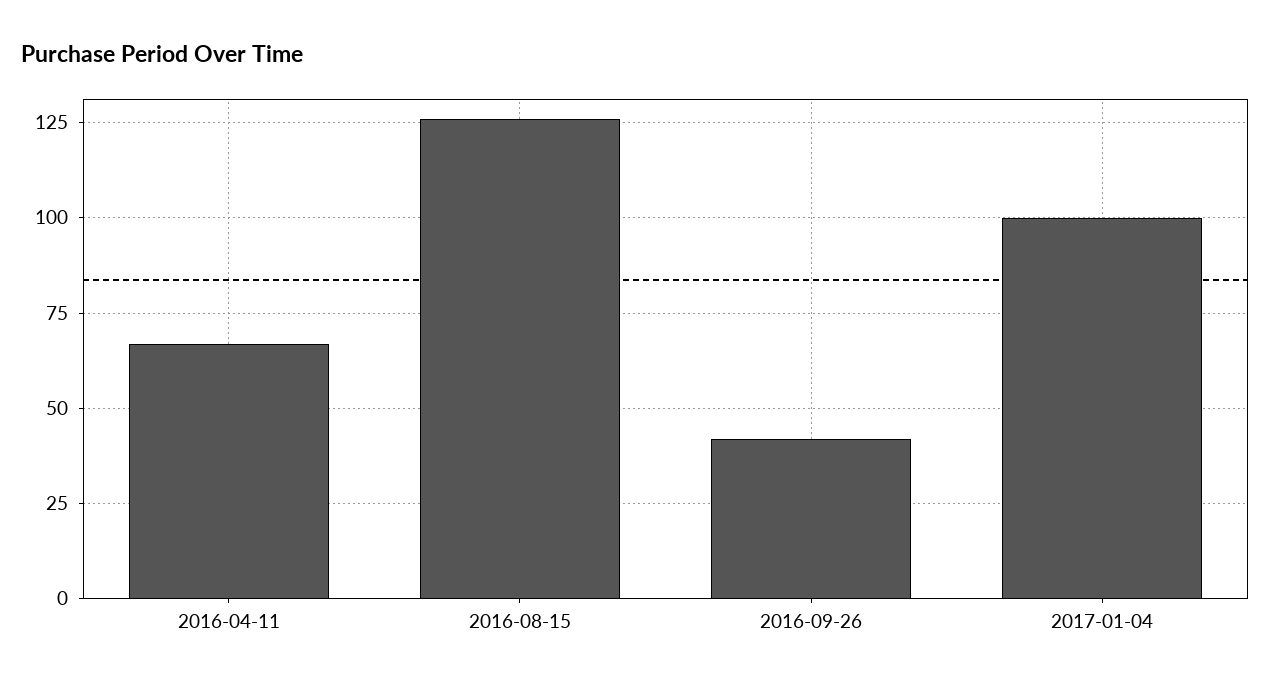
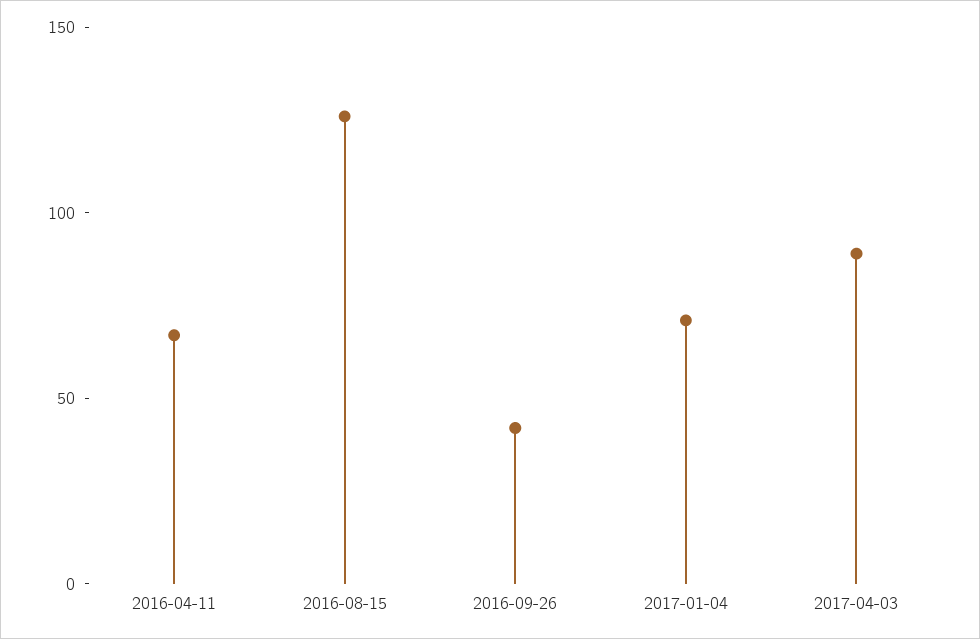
2017-01-04: 100 -> 70
2017-04-03: none -> 90

